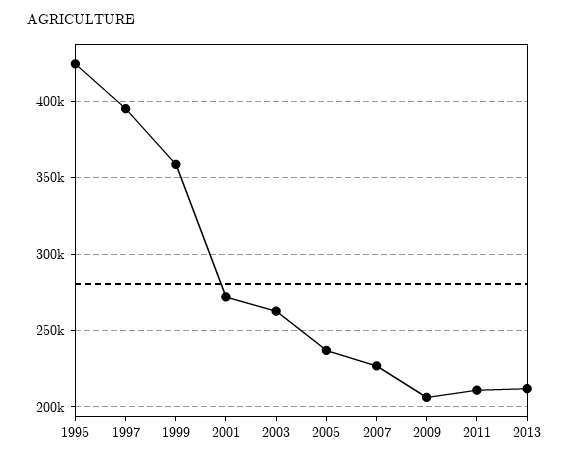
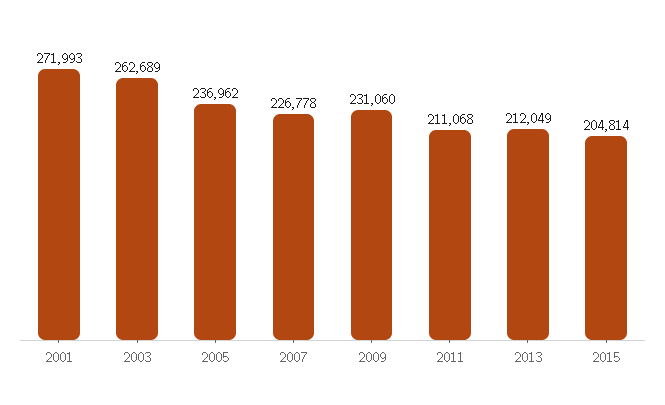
1995: 425000 -> none
1997: 395000 -> none
1999: 360000 -> none
2009: 205000 -> 231060
2015: none -> 204814

